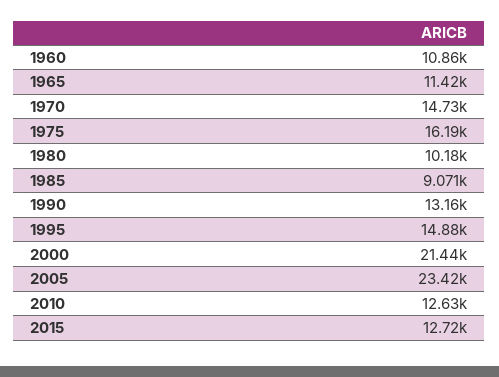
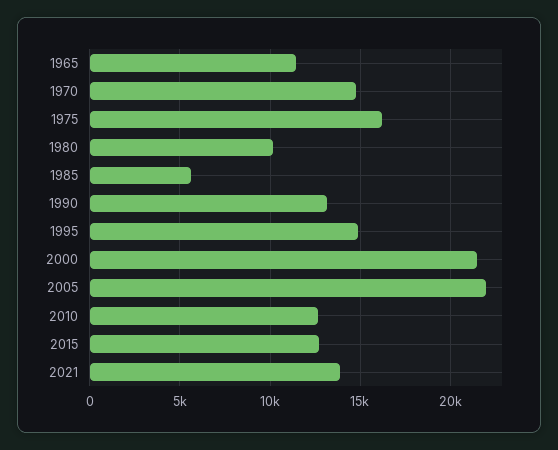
1960: 10860 -> none
1985: 9071 -> 5500
2005: 23420 -> 22000
2021: none -> 14000

